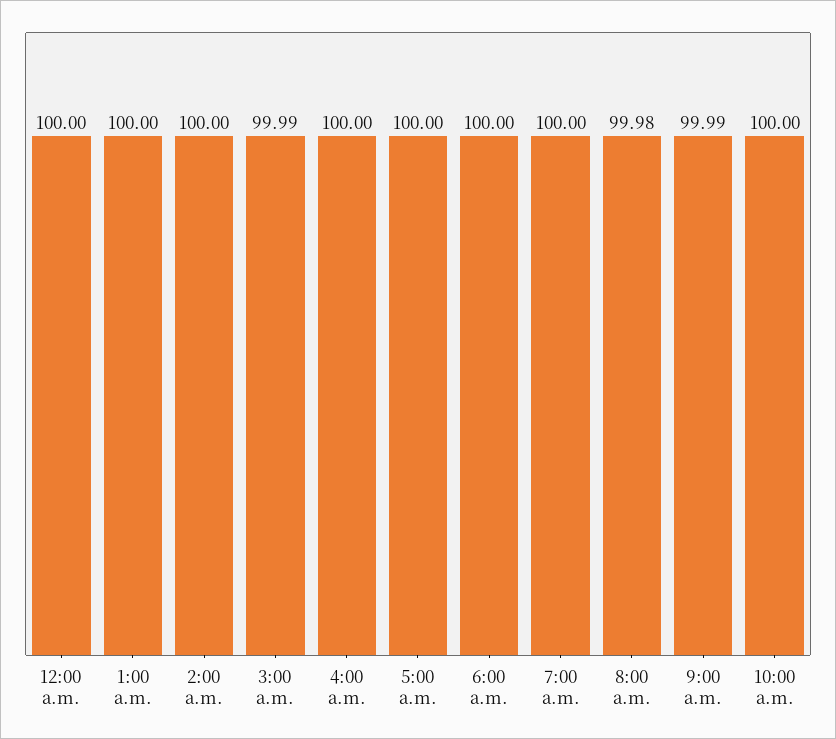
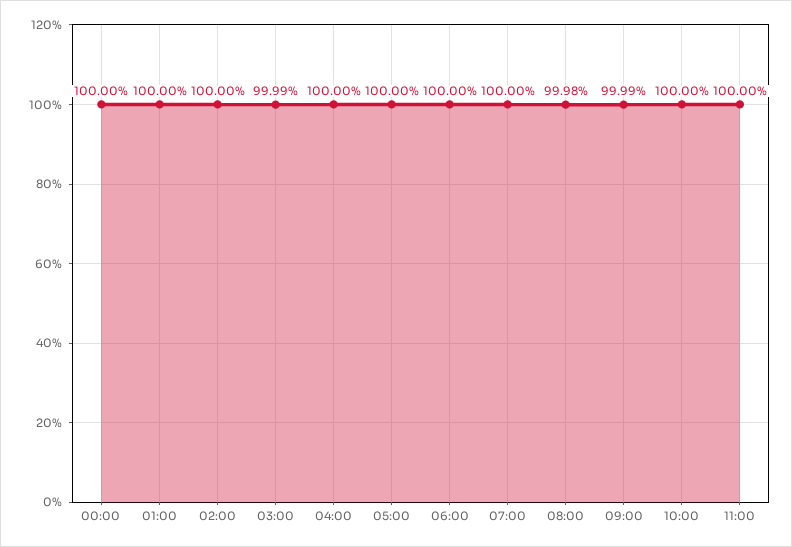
11:00: none -> 100

